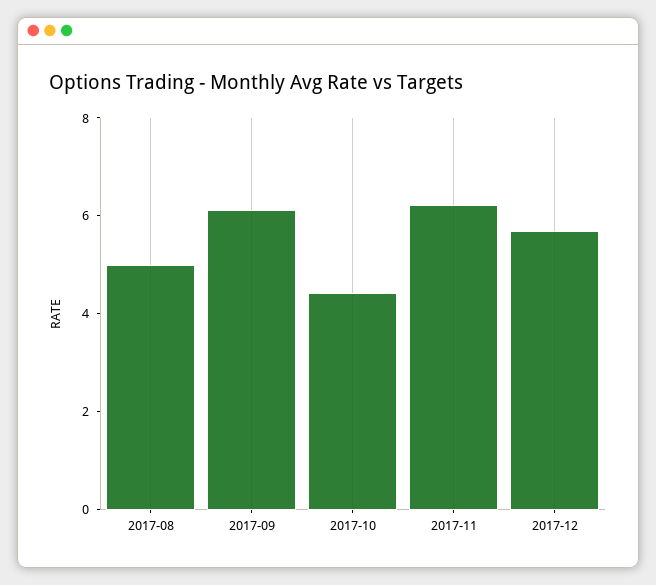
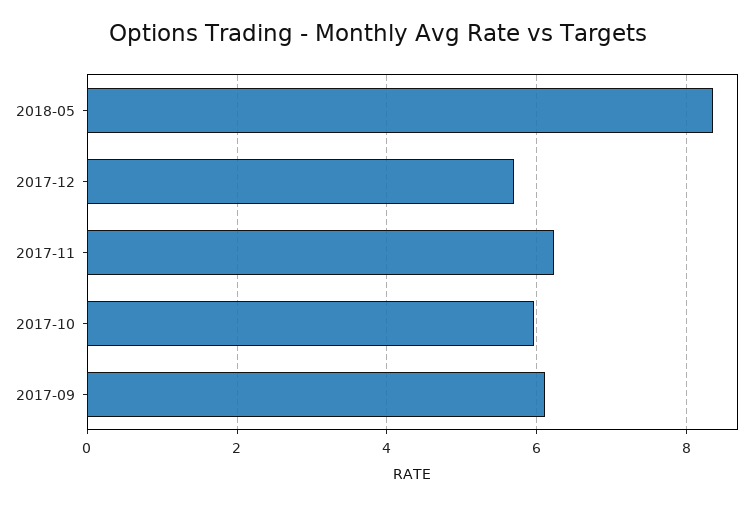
2017-08: 5 -> none
2017-10: 4.5 -> 6
2018-05: none -> 8.4

